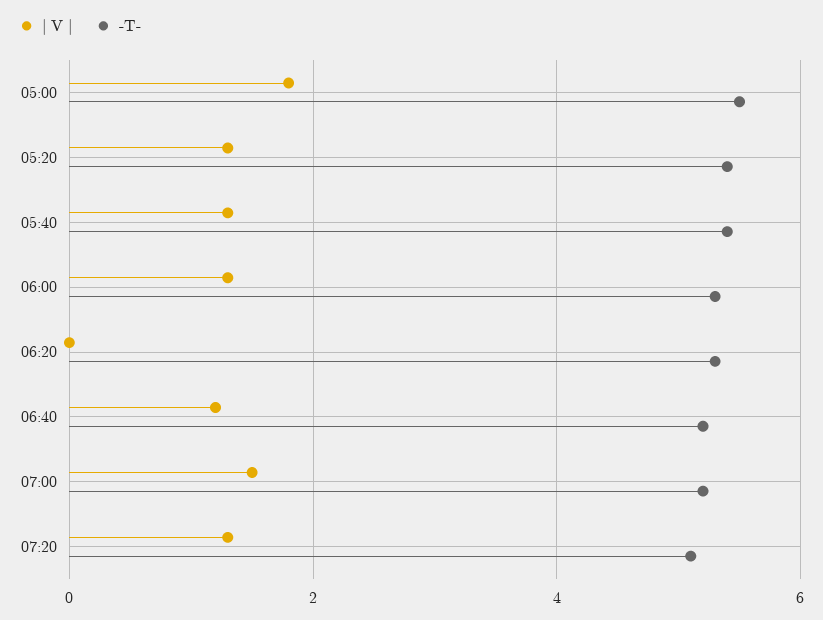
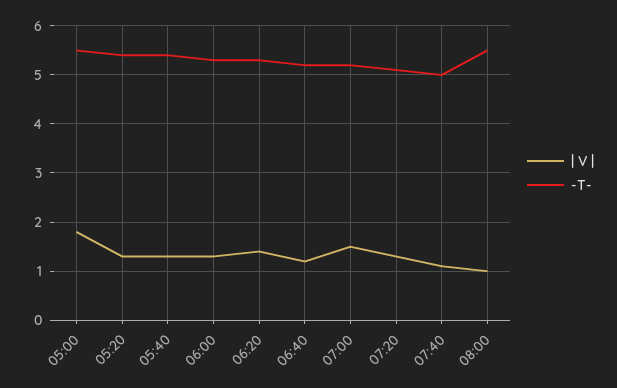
| V |, 06:20: 0 -> 1.5
| V |, 07:40: none -> 1
-T-, 07:40: none -> 5
| V |, 08:00: none -> 1
-T-, 08:00: none -> 5.5

